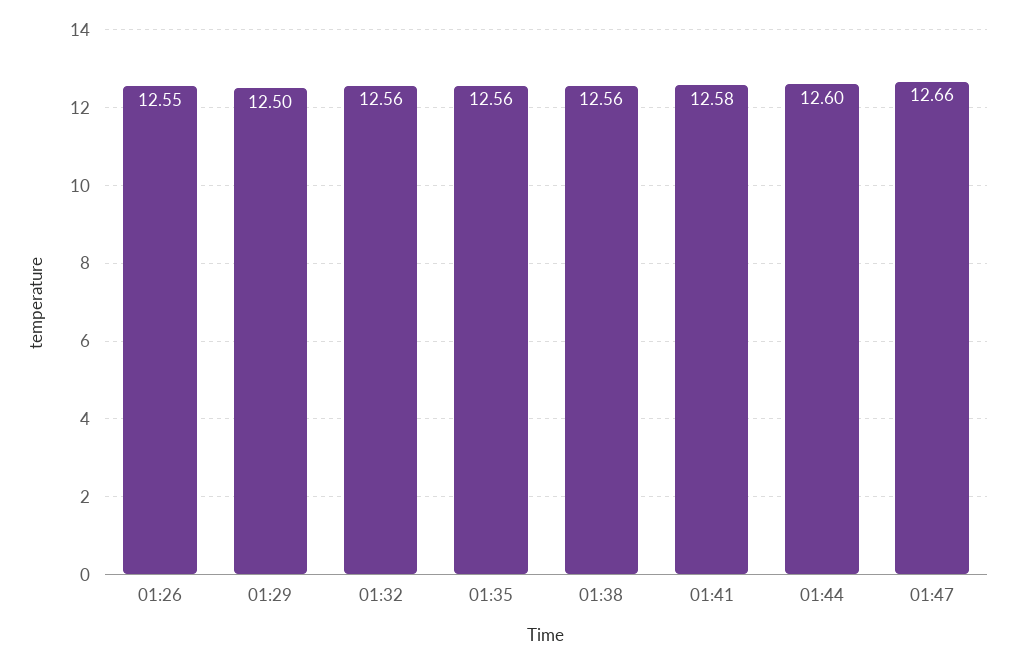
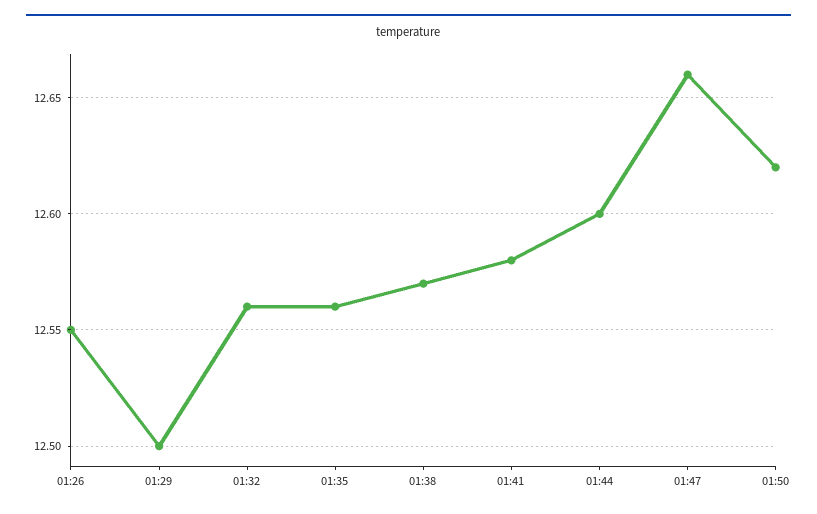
01:38: 12.56 -> 12.57
01:50: none -> 12.62

